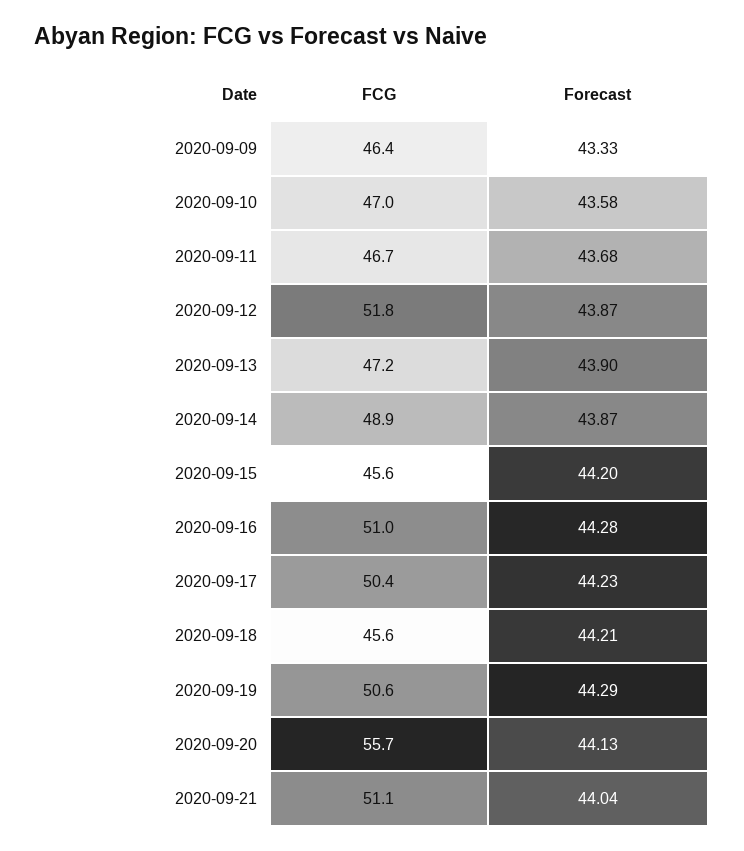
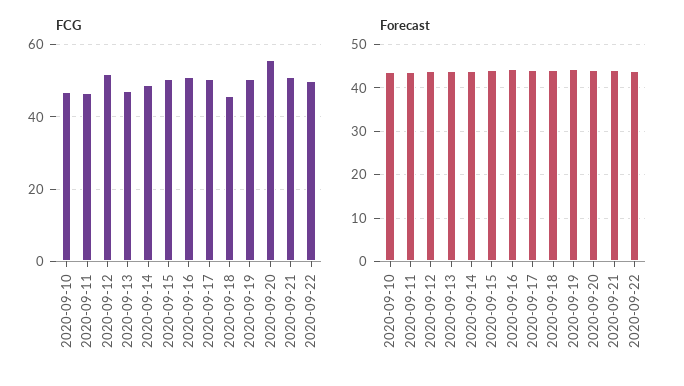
FCG, 2020-09-09: 46.4 -> none
Forecast, 2020-09-09: 43.33 -> none
FCG, 2020-09-15: 45.6 -> 50
FCG, 2020-09-22: none -> 50
Forecast, 2020-09-22: none -> 44

